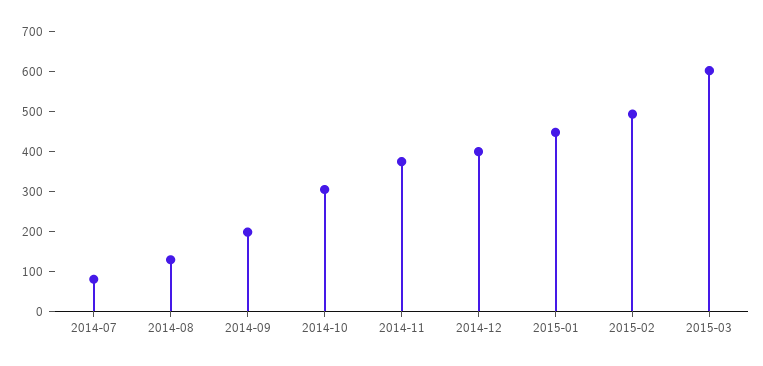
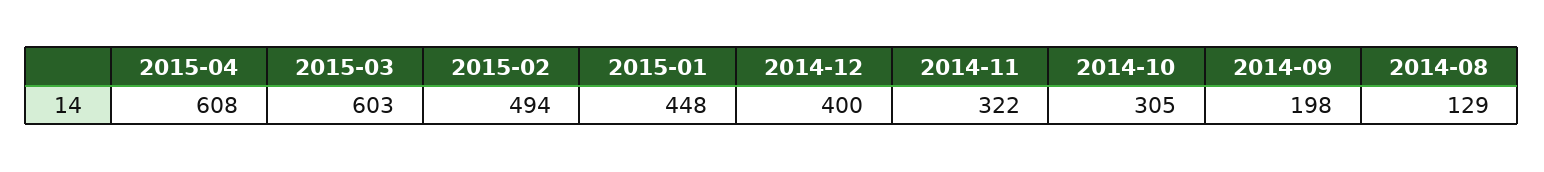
2014-07: 75 -> none
2014-11: 375 -> 322
2015-04: none -> 608

